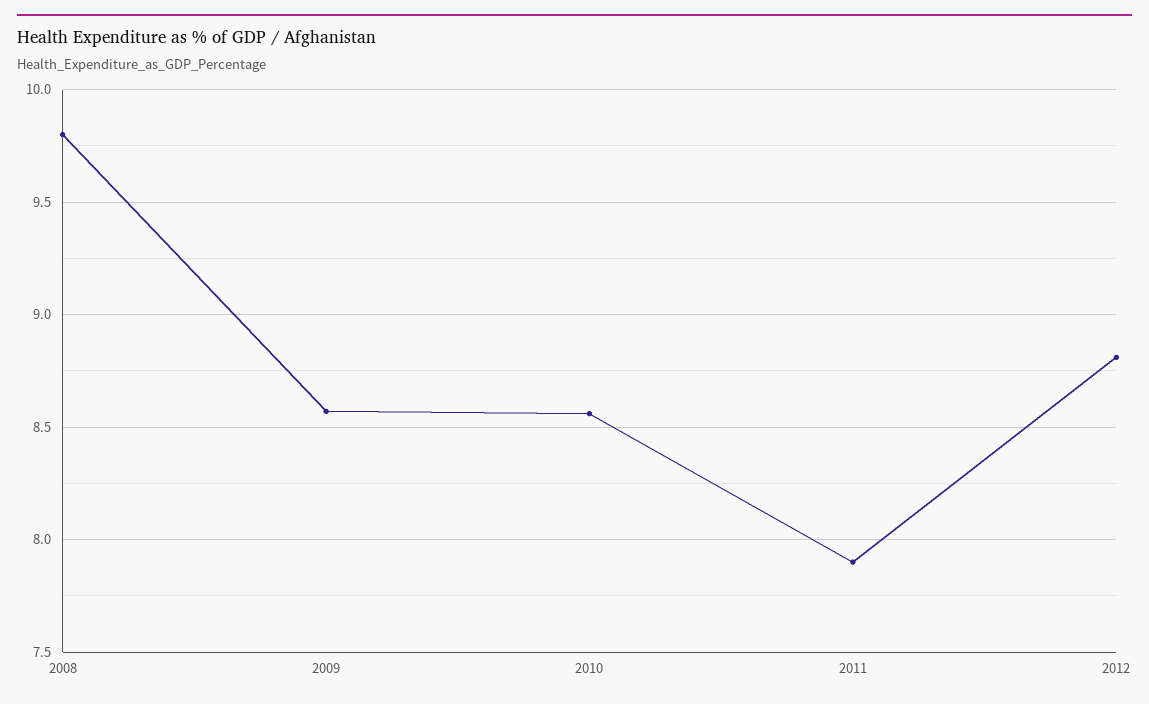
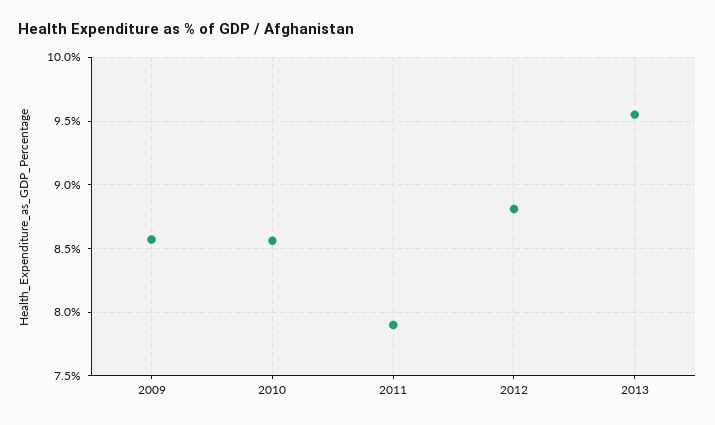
2008: 9.8 -> none
2013: none -> 9.55

